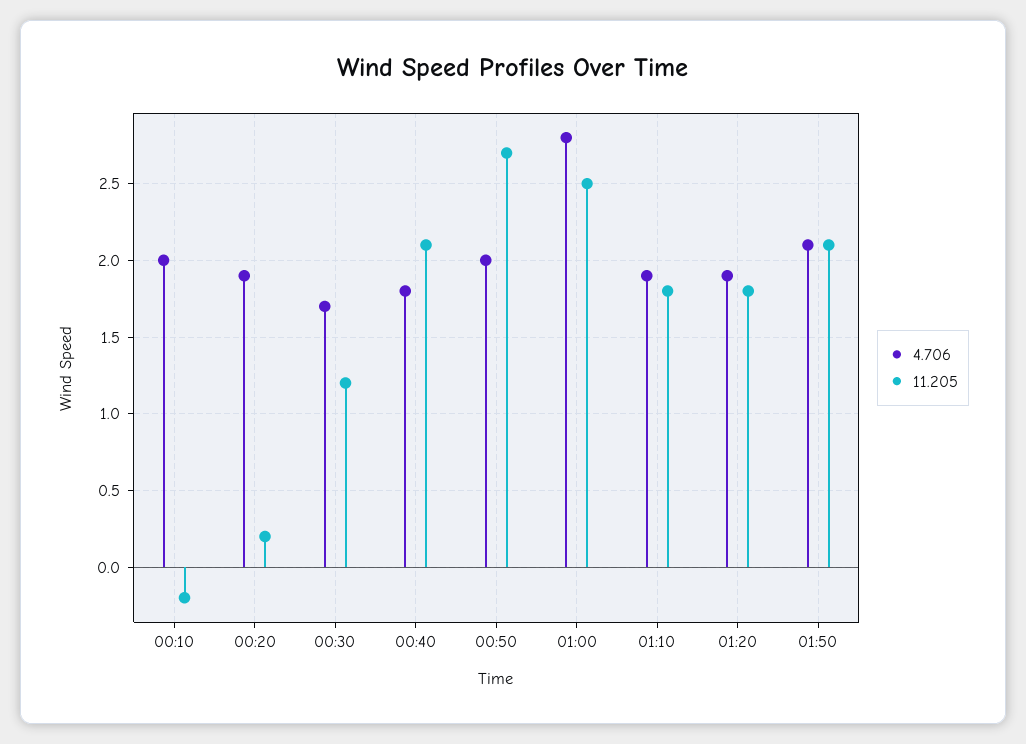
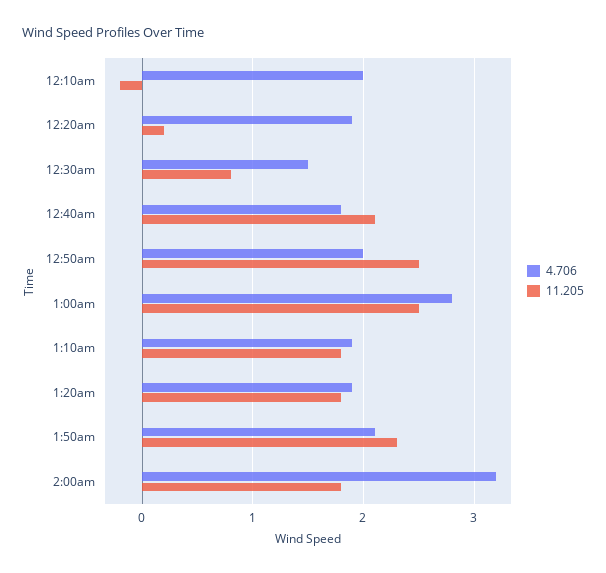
4.706, 00:30: 1.7 -> 1.5
11.205, 00:30: 1.2 -> 0.8
11.205, 00:50: 2.7 -> 2.5
11.205, 01:50: 2.1 -> 2.3
4.706, 2:00am: none -> 3.2
11.205, 2:00am: none -> 1.8

